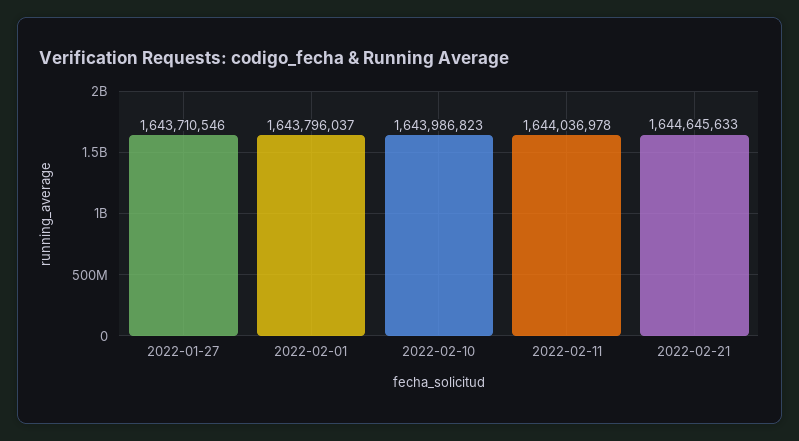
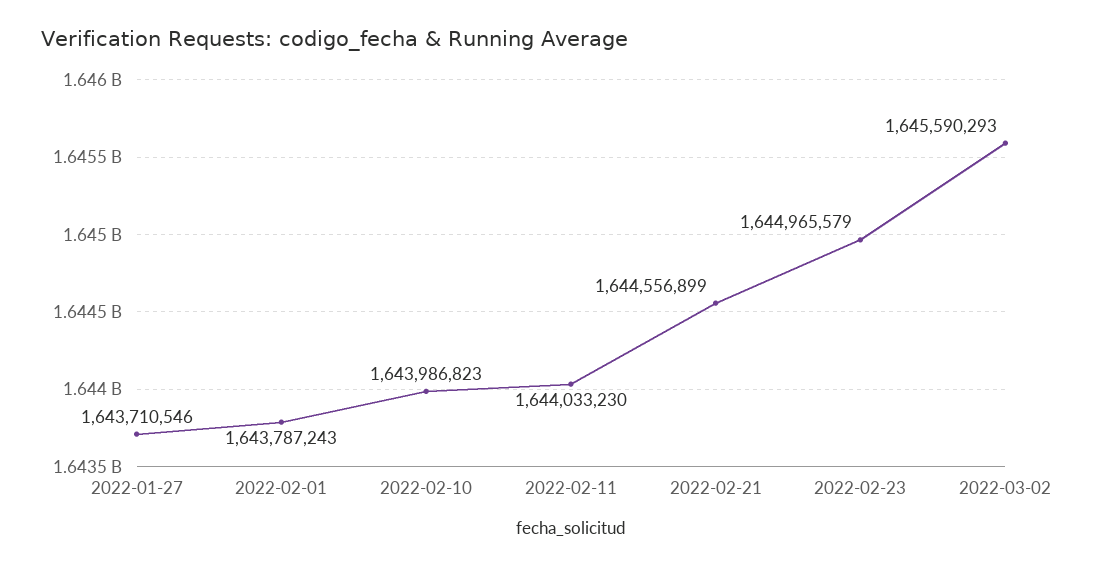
2022-02-01: 1643796037 -> 1643787243
2022-02-11: 1644036978 -> 1644033230
2022-02-21: 1644645633 -> 1644556899
2022-02-23: none -> 1644965579
2022-03-02: none -> 1645590293

